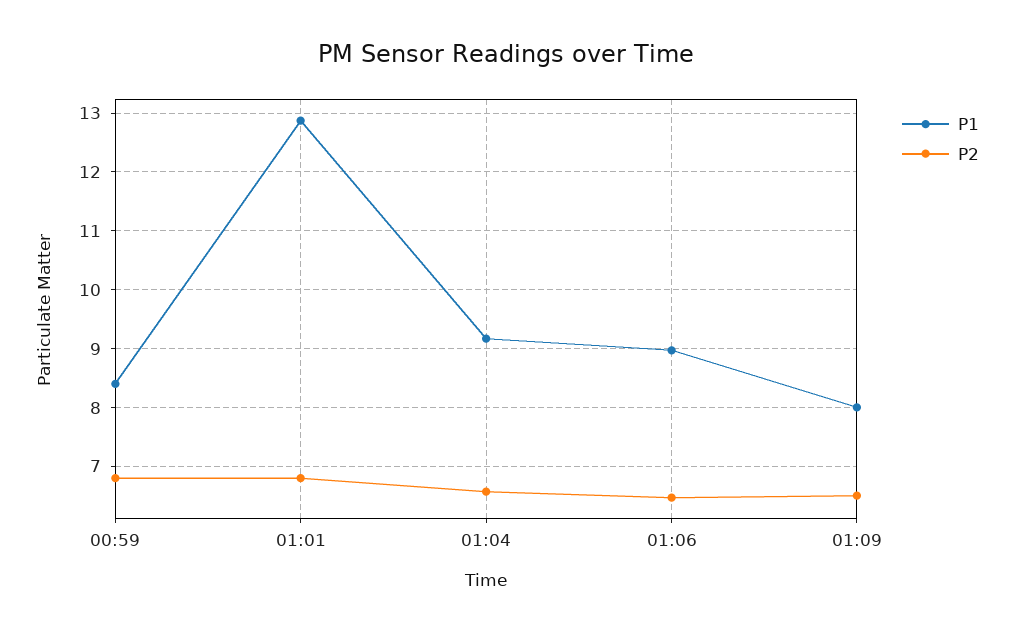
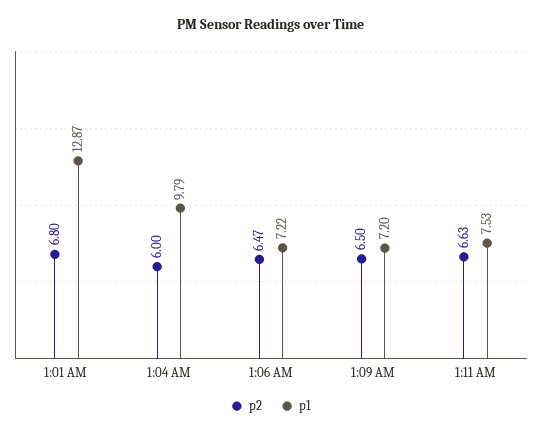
P1, 00:59: 8.4 -> none
P2, 00:59: 6.8 -> none
P1, 01:04: 9.2 -> 9.79
P2, 01:04: 6.6 -> 6
P1, 01:06: 9 -> 7.22
P1, 01:09: 8 -> 7.2
P2, 1:11 AM: none -> 6.63
P1, 1:11 AM: none -> 7.53

